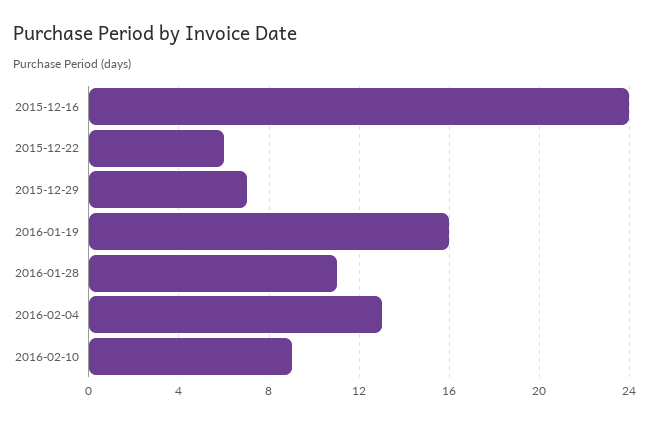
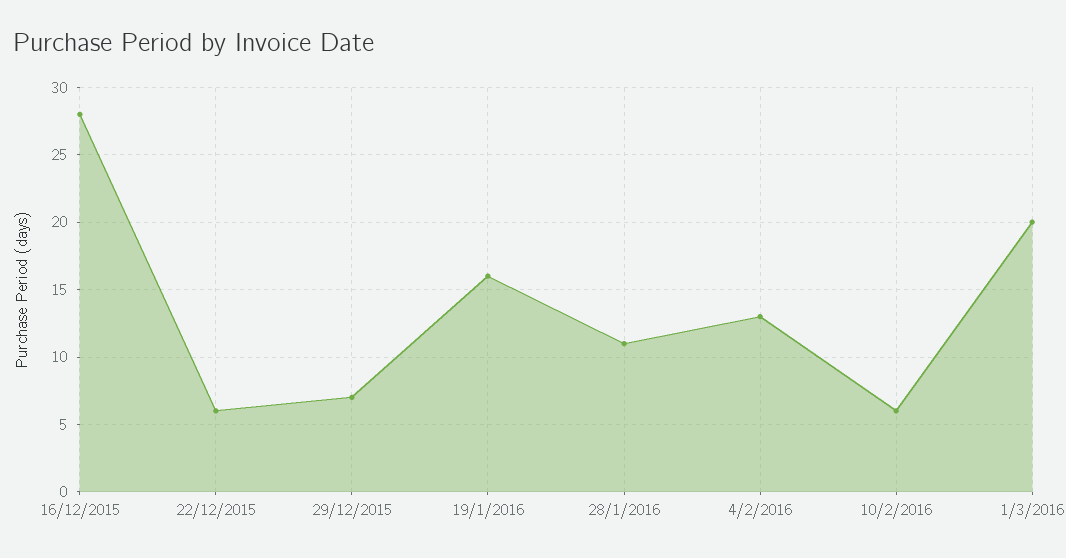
2015-12-16: 24 -> 28
2016-02-10: 9 -> 6
1/3/2016: none -> 20

